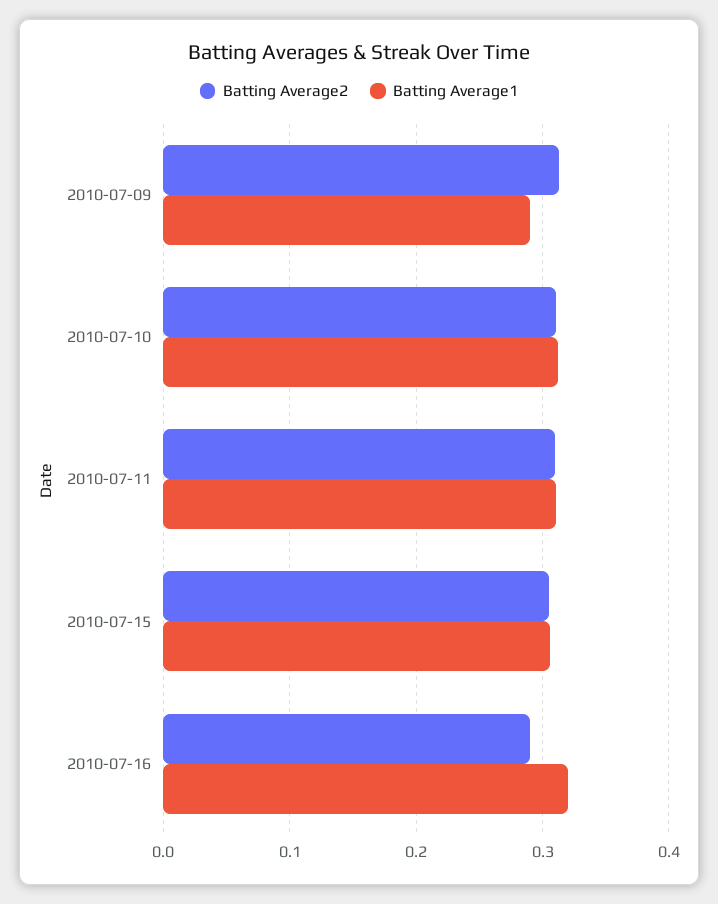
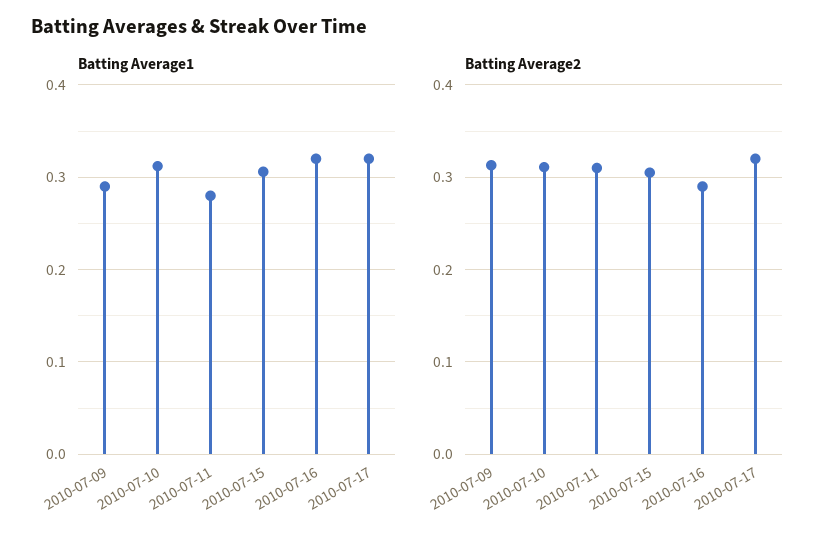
Batting Average1, 2010-07-11: 0.31 -> 0.28
Batting Average1, 2010-07-17: none -> 0.32
Batting Average2, 2010-07-17: none -> 0.32

